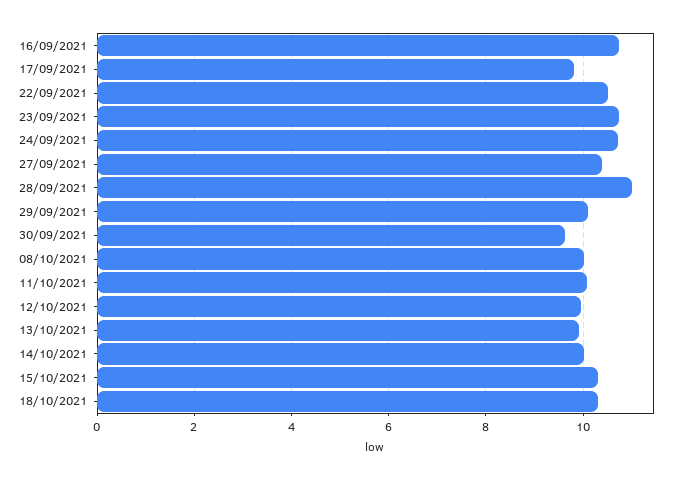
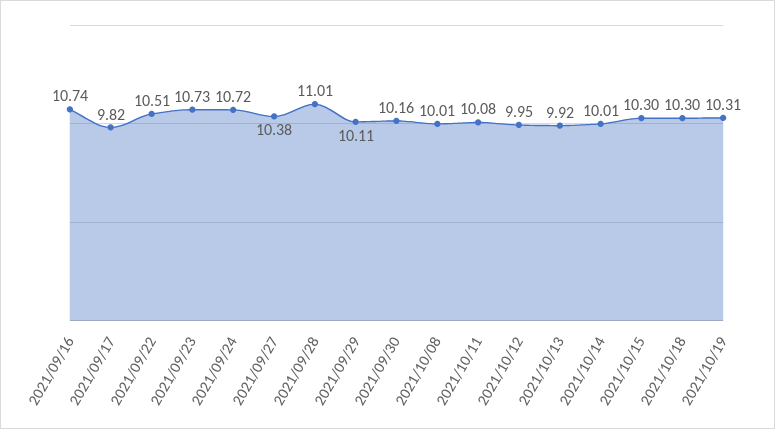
30/09/2021: 9.6 -> 10.16
2021/10/19: none -> 10.31

